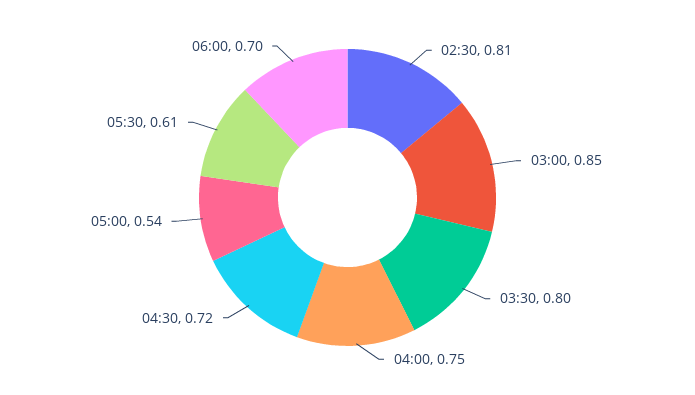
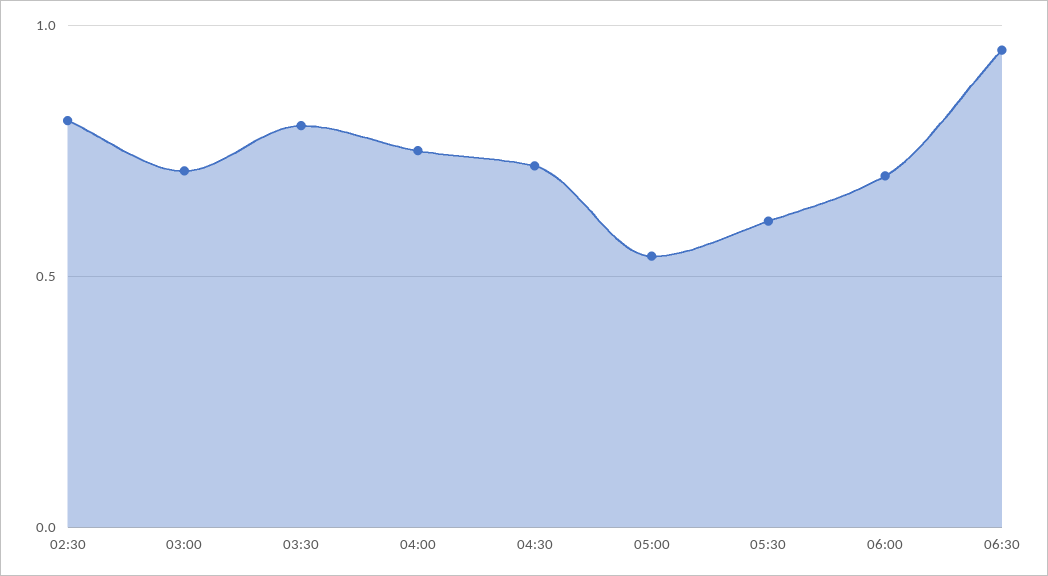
03:00: 0.85 -> 0.7
06:30: none -> 0.95

